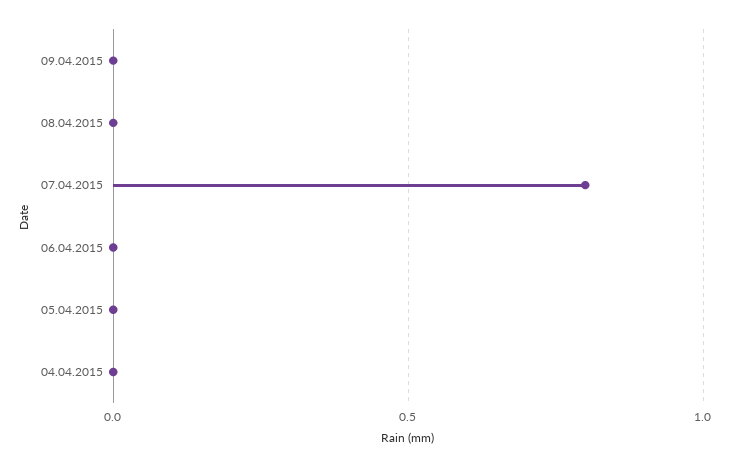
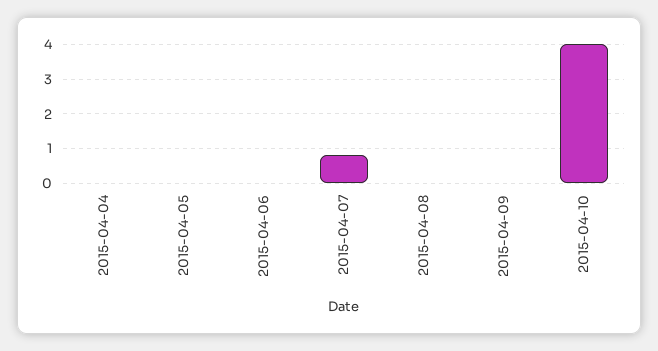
2015-04-10: none -> 4

